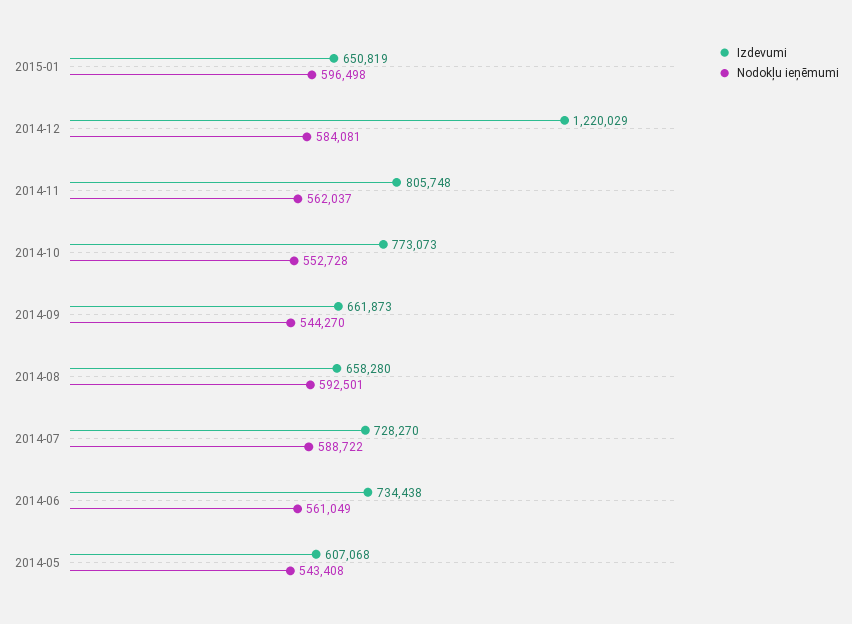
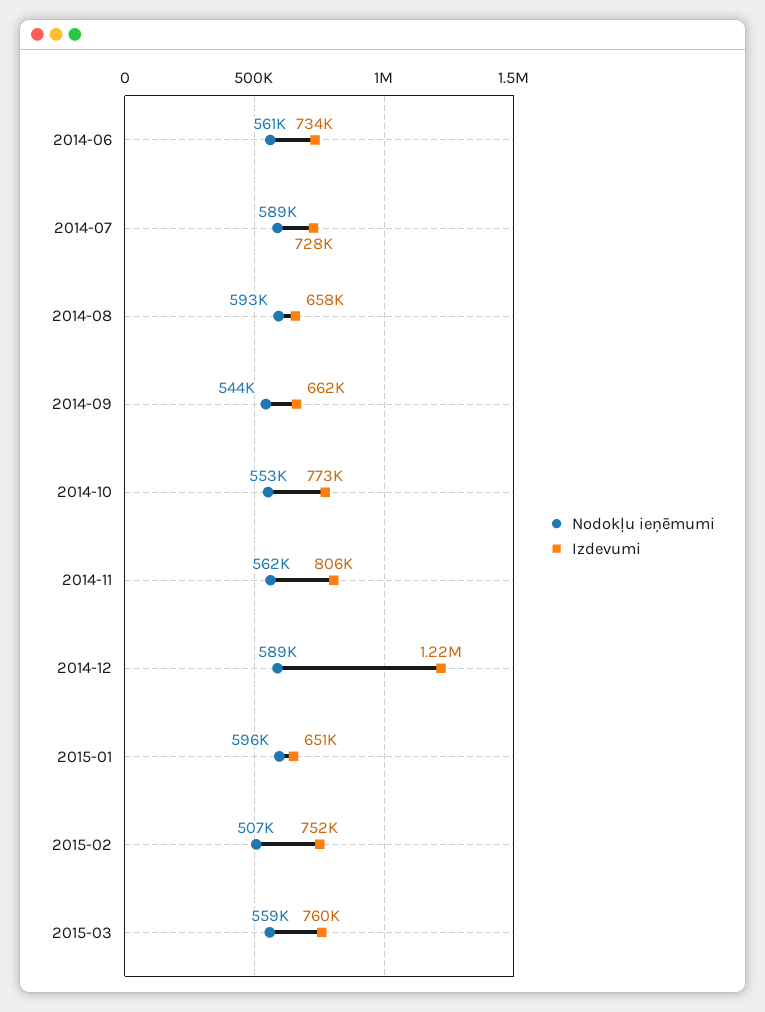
Nodokļu ieņēmumi, 2014-12: 584081 -> 589000
Izdevumi, 2014-05: 607068 -> none
Nodokļu ieņēmumi, 2014-05: 543408 -> none
Nodokļu ieņēmumi, 2015-02: none -> 507000
Izdevumi, 2015-02: none -> 752000
Nodokļu ieņēmumi, 2015-03: none -> 559000
Izdevumi, 2015-03: none -> 760000

